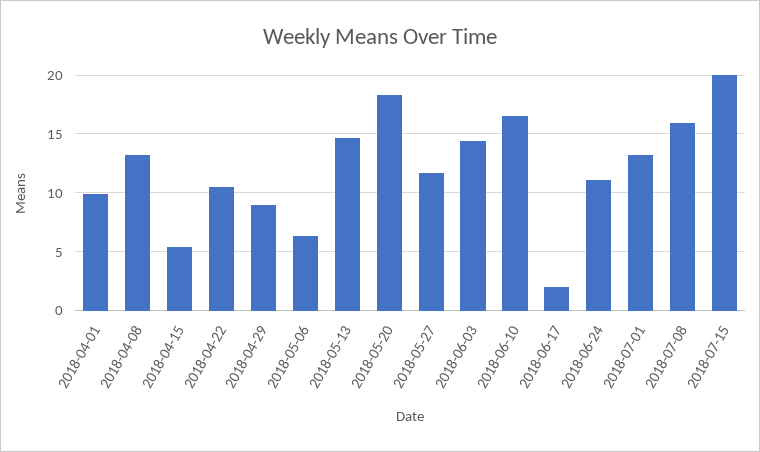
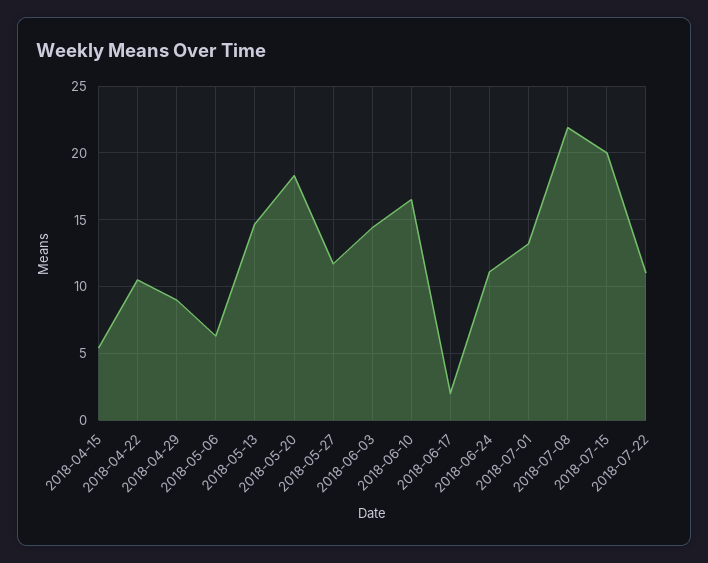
2018-04-01: 10 -> none
2018-04-08: 13 -> none
2018-07-08: 16 -> 22
2018-07-22: none -> 11

